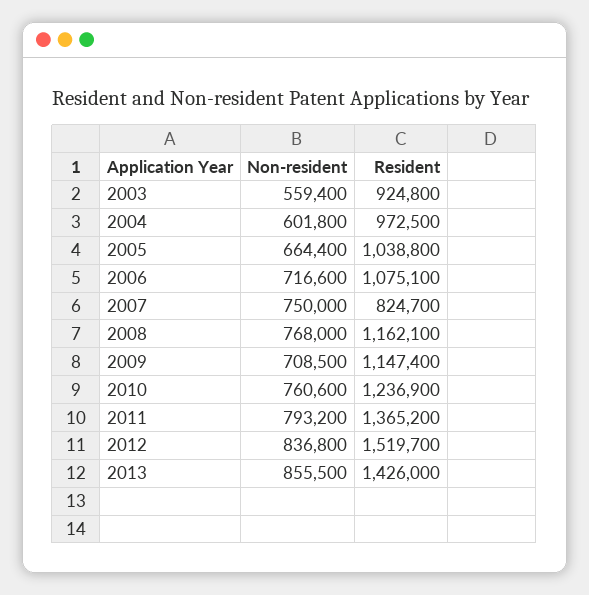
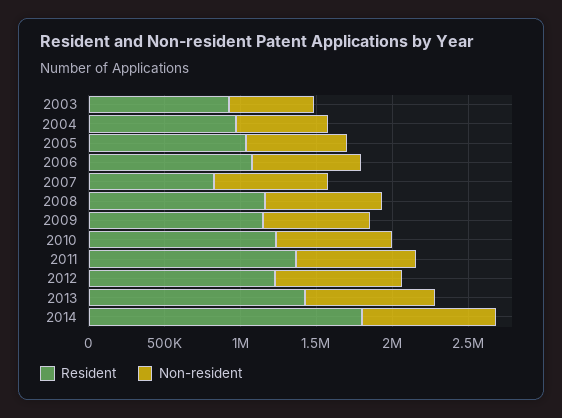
Resident, 2012: 1519700 -> 1200000
Resident, 2014: none -> 1800000
Non-resident, 2014: none -> 900000

